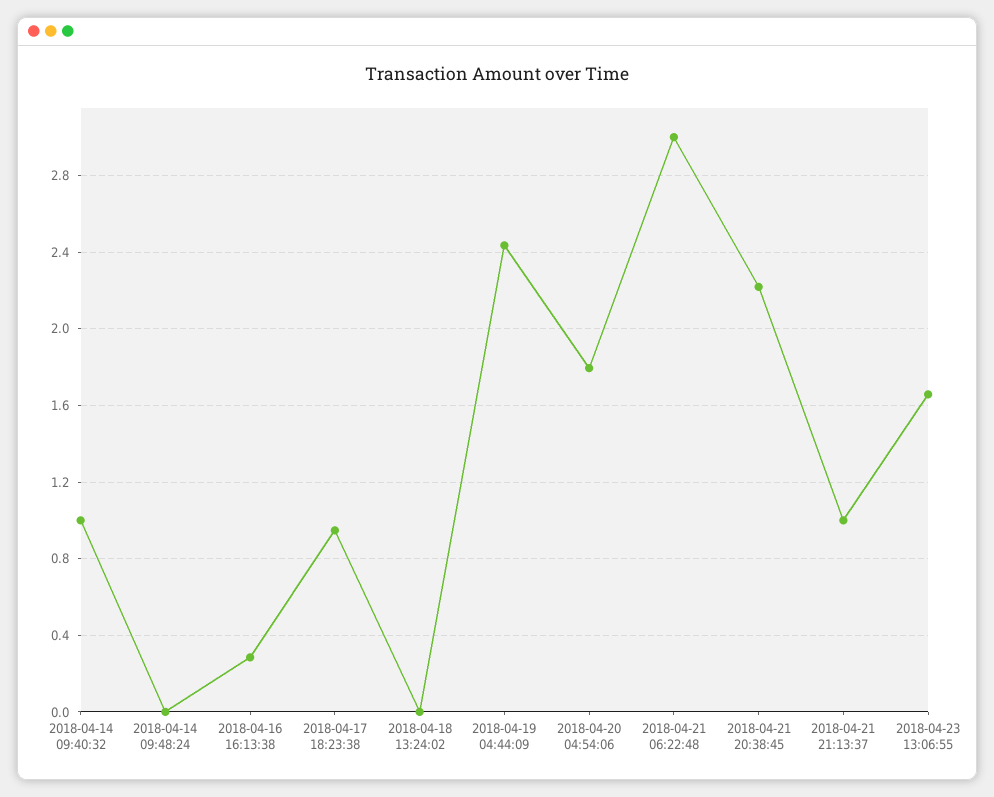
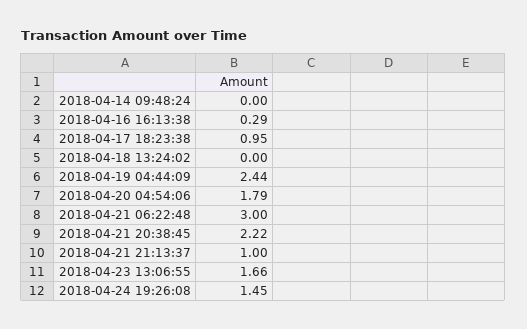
2018-04-14 09:40:32: 1 -> none
2018-04-24 19:26:08: none -> 1.45

